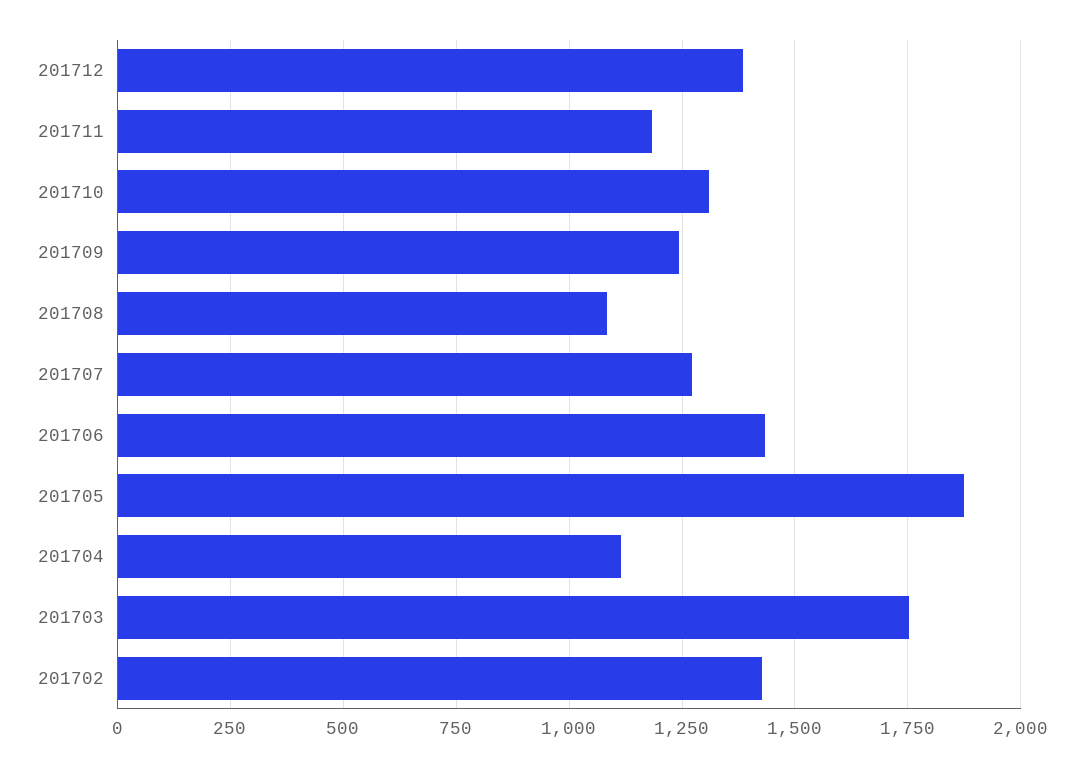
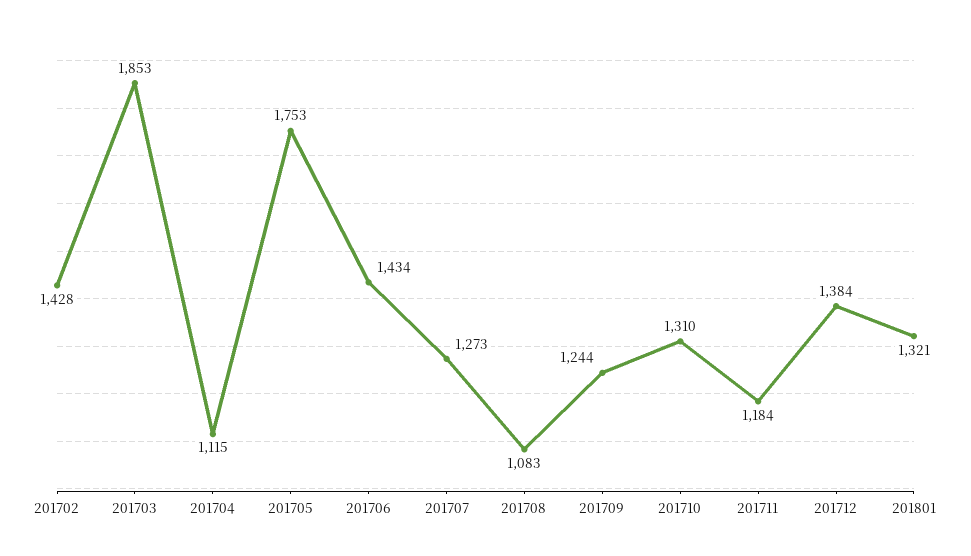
201705: 1875 -> 1753
201703: 1750 -> 1853
201801: none -> 1321

